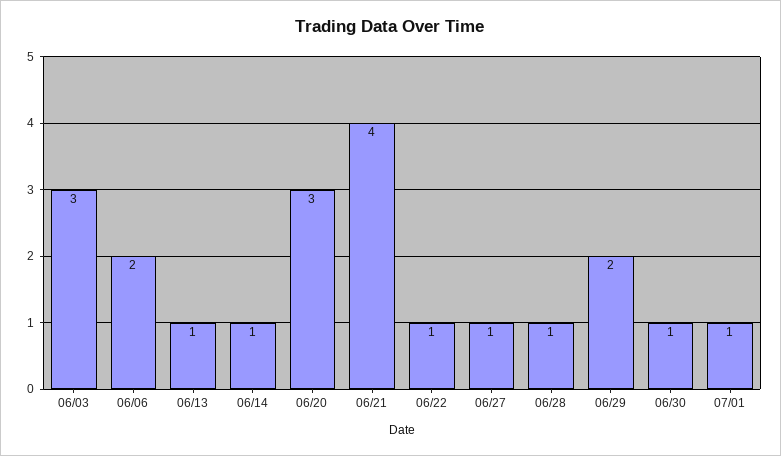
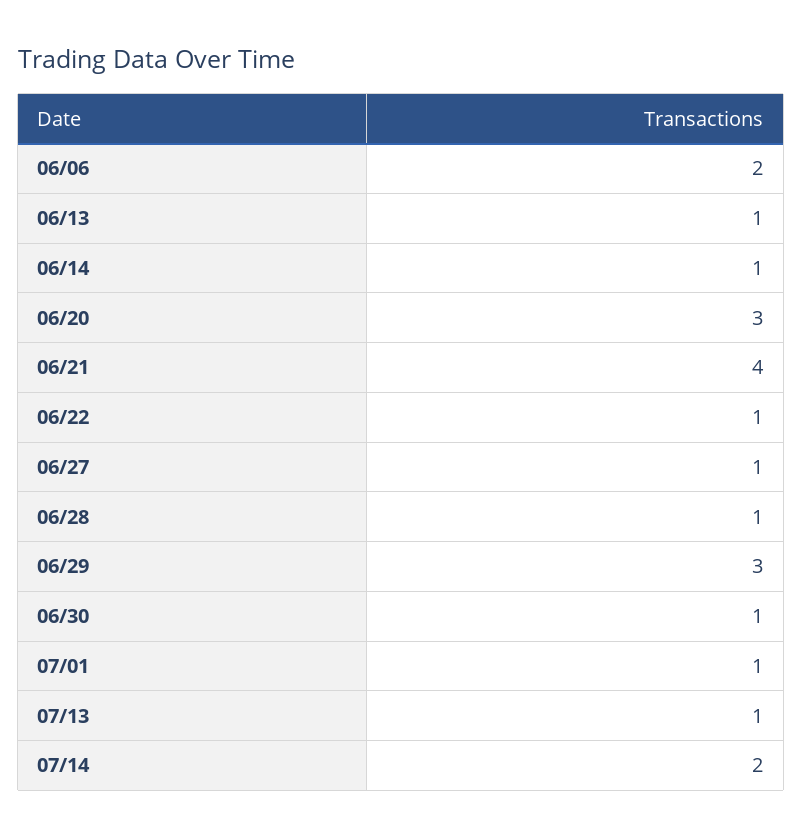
06/03: 3 -> none
06/29: 2 -> 3
07/13: none -> 1
07/14: none -> 2

